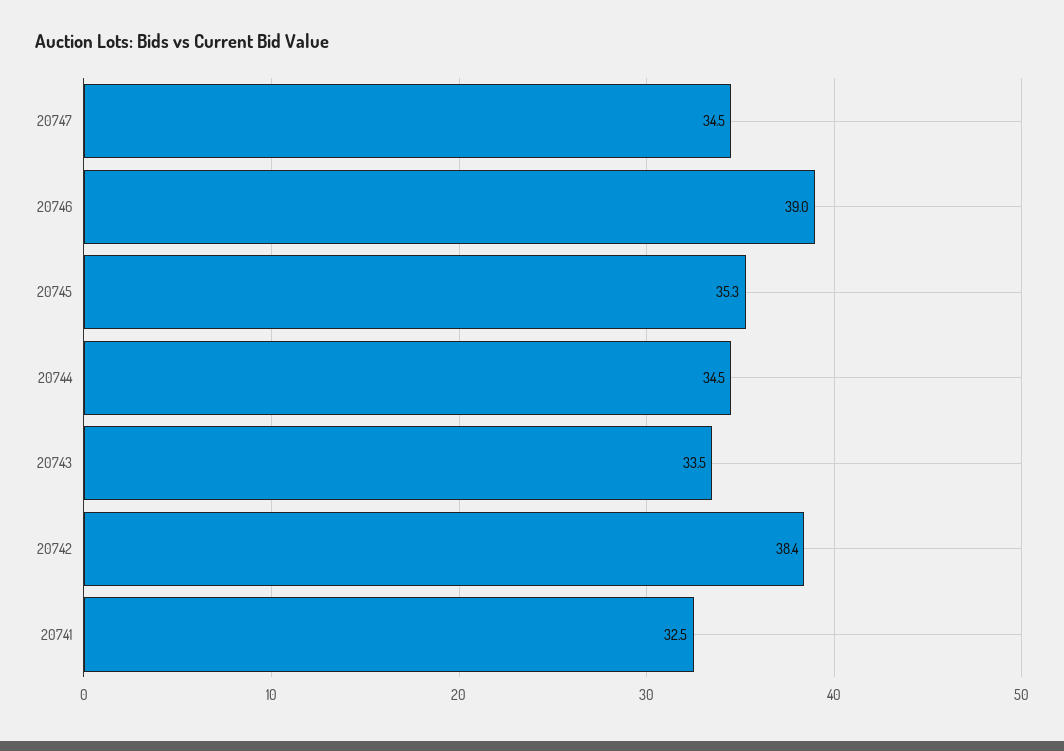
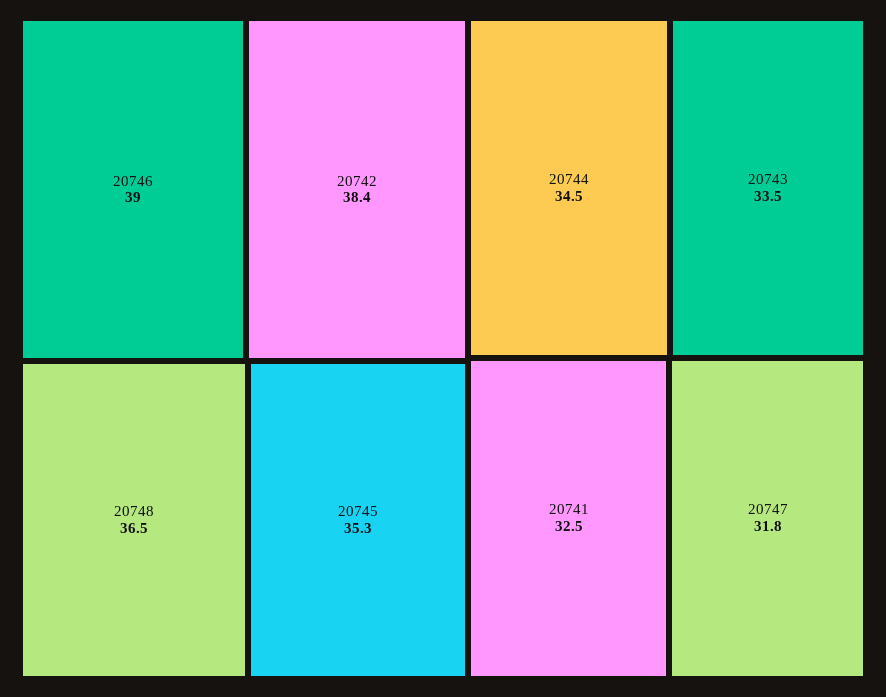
20747: 34.5 -> 31.8
20748: none -> 36.5

